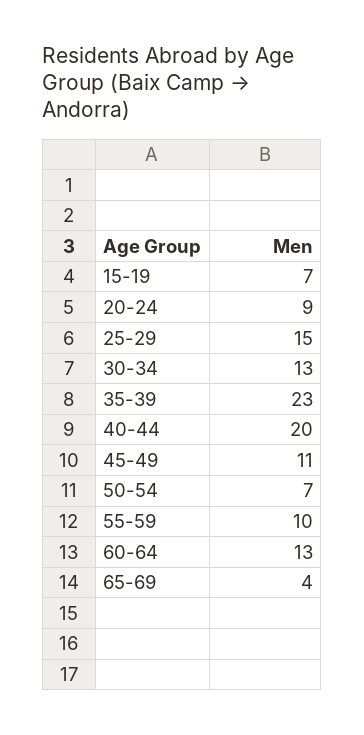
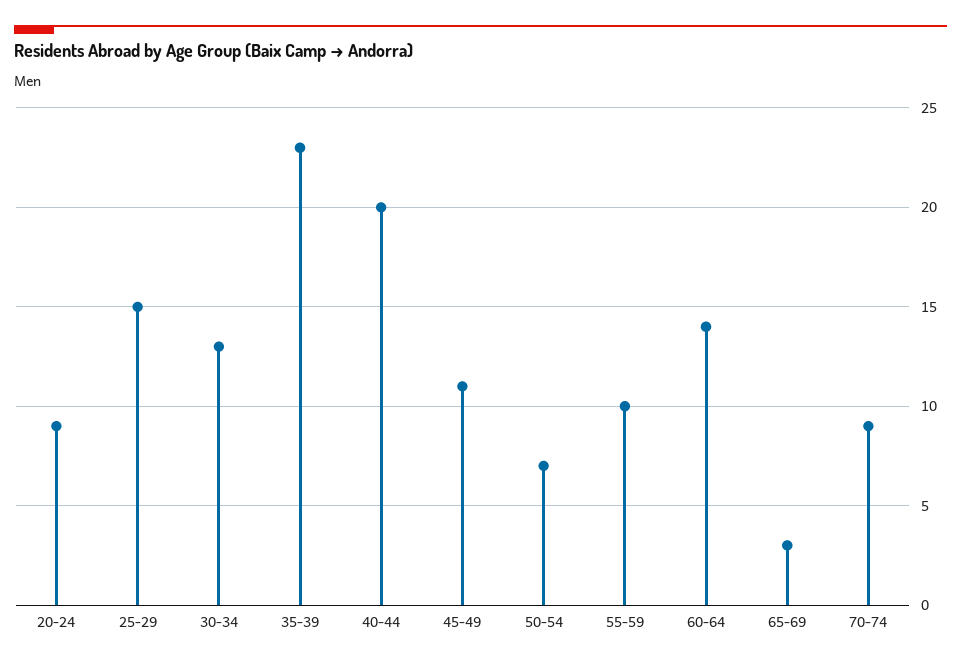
15-19: 7 -> none
60-64: 13 -> 14
65-69: 4 -> 3
70-74: none -> 9

